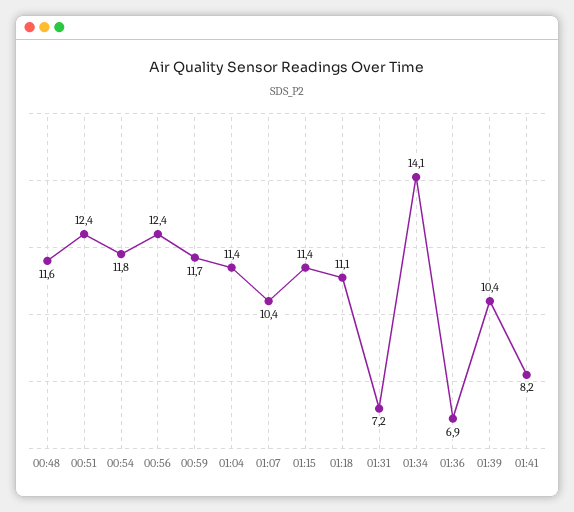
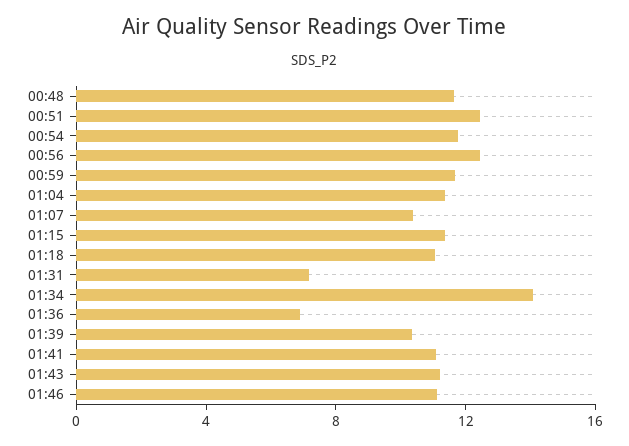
01:41: 8.2 -> 11
01:43: none -> 11
01:46: none -> 11

